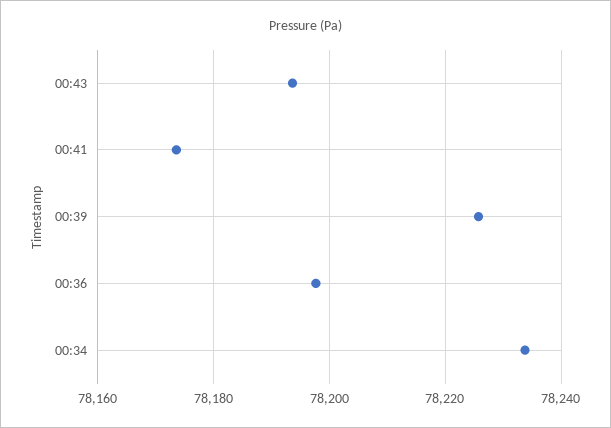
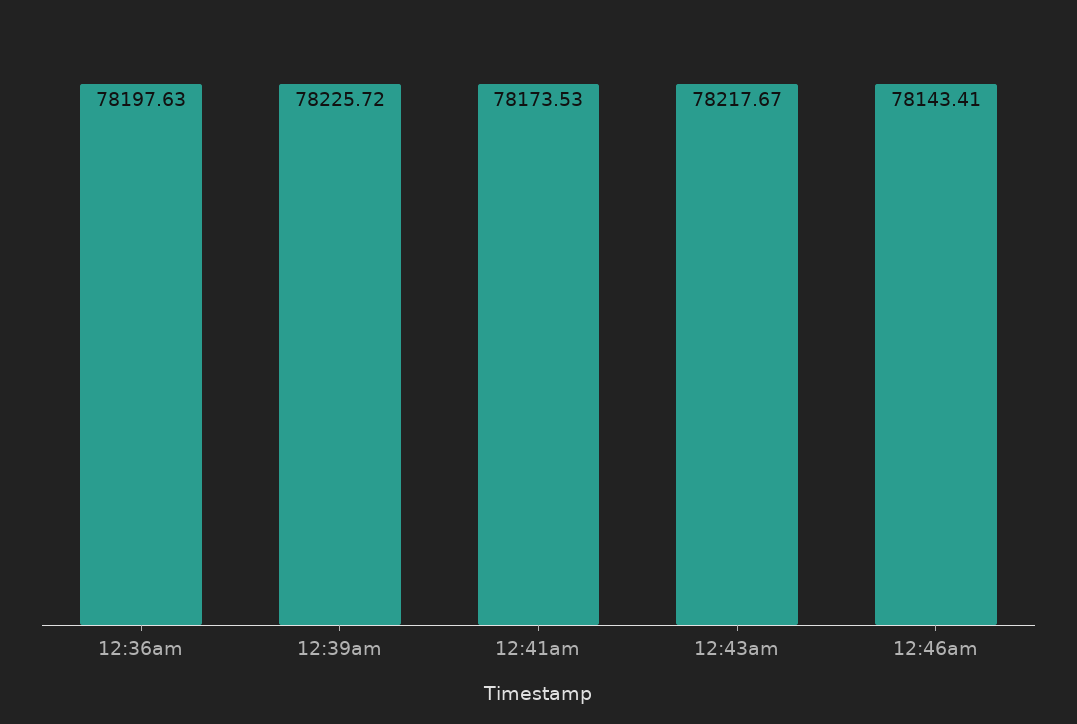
00:43: 78194 -> 78217.67
00:34: 78234 -> none
12:46am: none -> 78143.41

